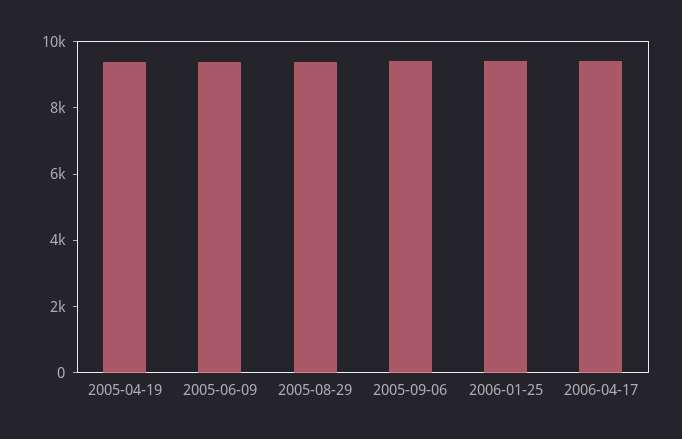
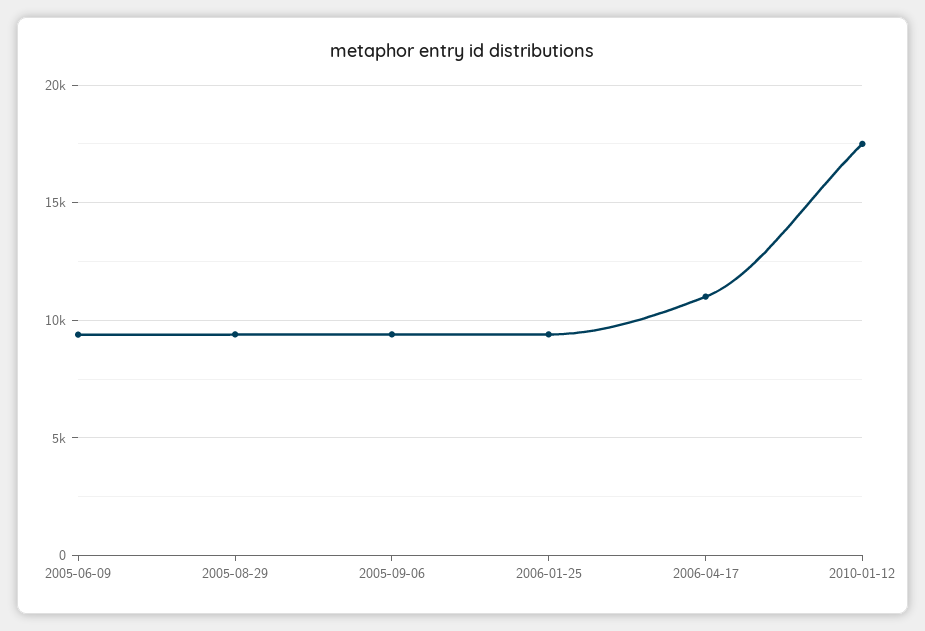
2005-04-19: 9500 -> none
2006-04-17: 9500 -> 11000
2010-01-12: none -> 17500

